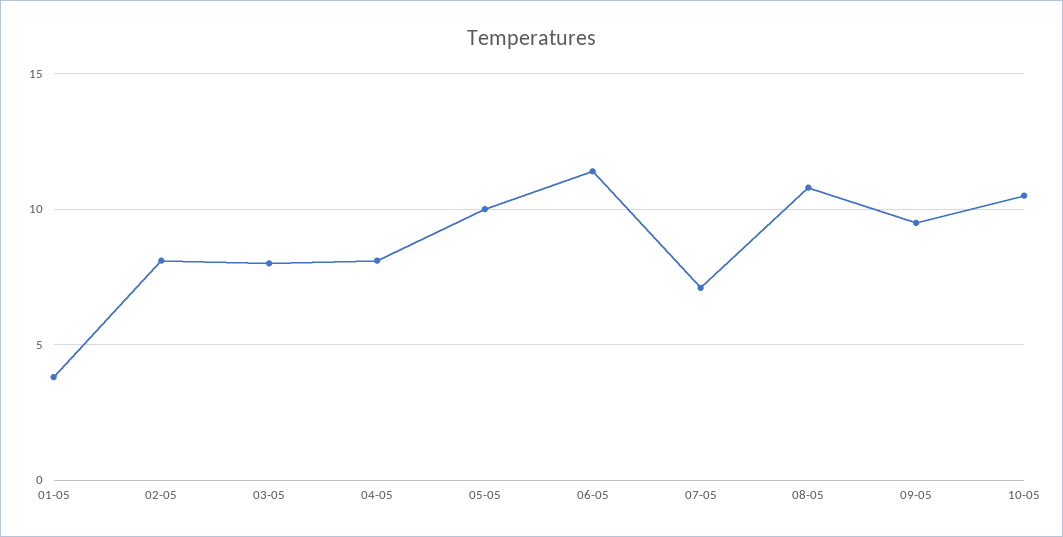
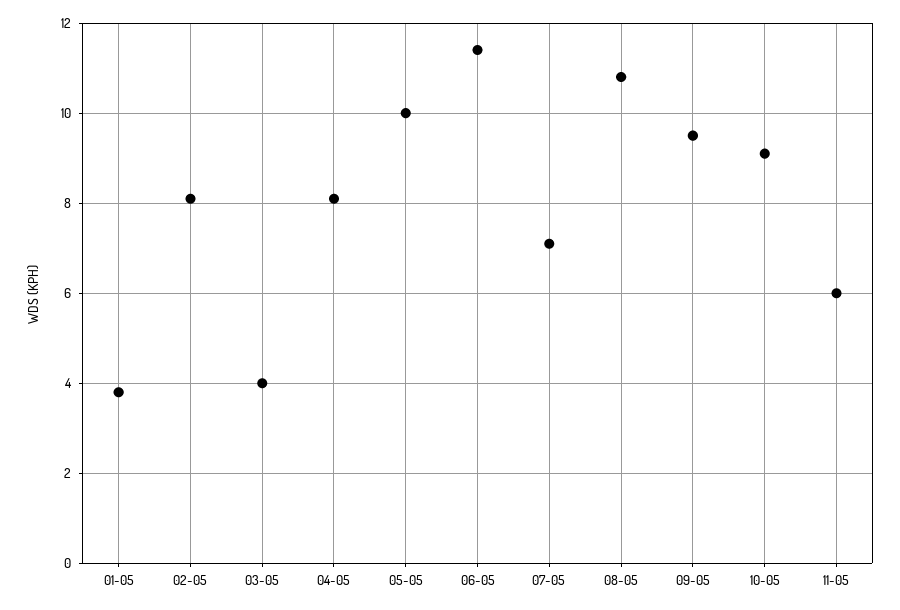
03-05: 8 -> 4
10-05: 10.5 -> 9
11-05: none -> 6

